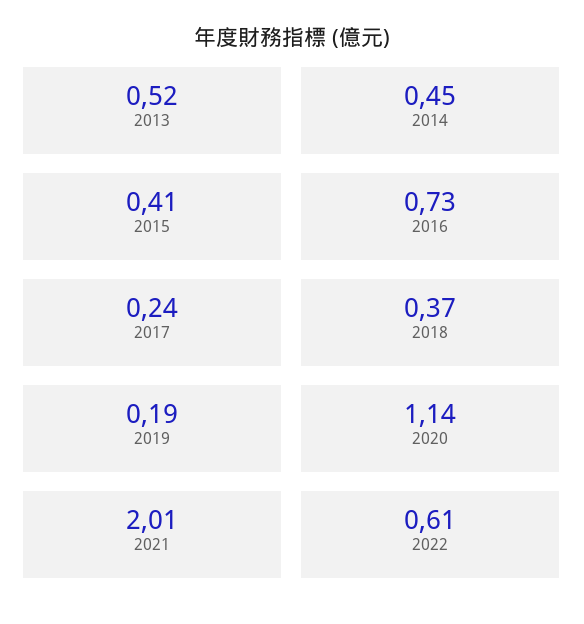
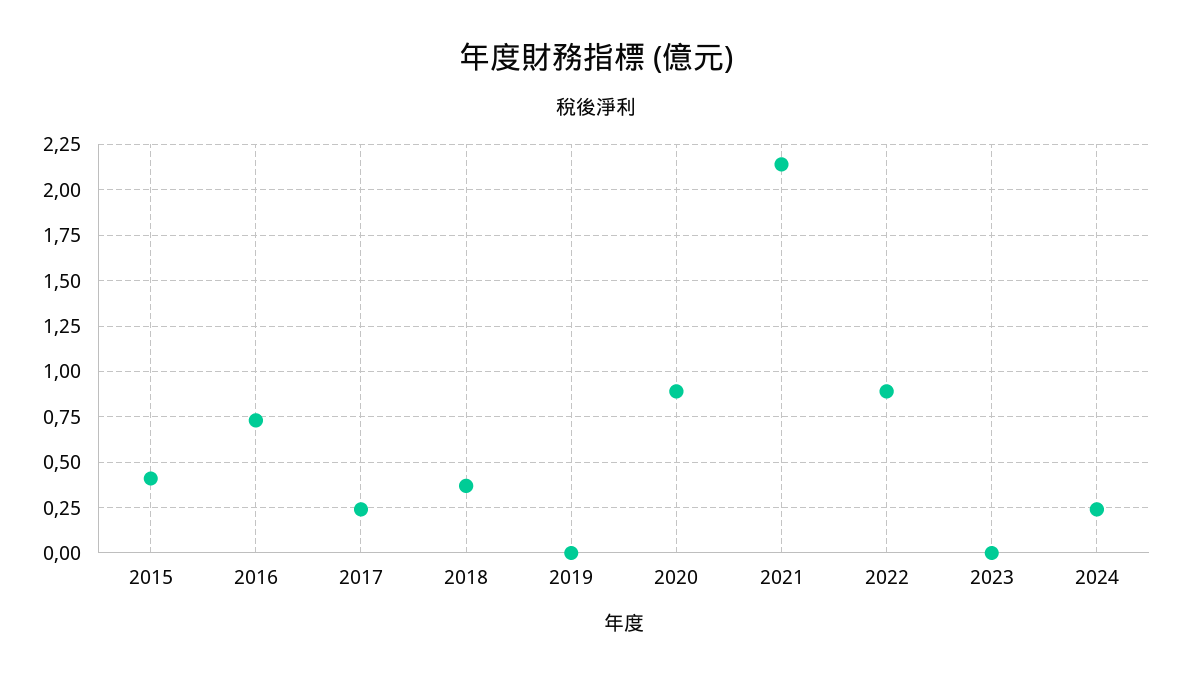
2013: 0.52 -> none
2014: 0.45 -> none
2019: 0.19 -> 0
2020: 1.14 -> 0.9
2021: 2.01 -> 2.15
2022: 0.61 -> 0.9
2023: none -> 0
2024: none -> 0.25

